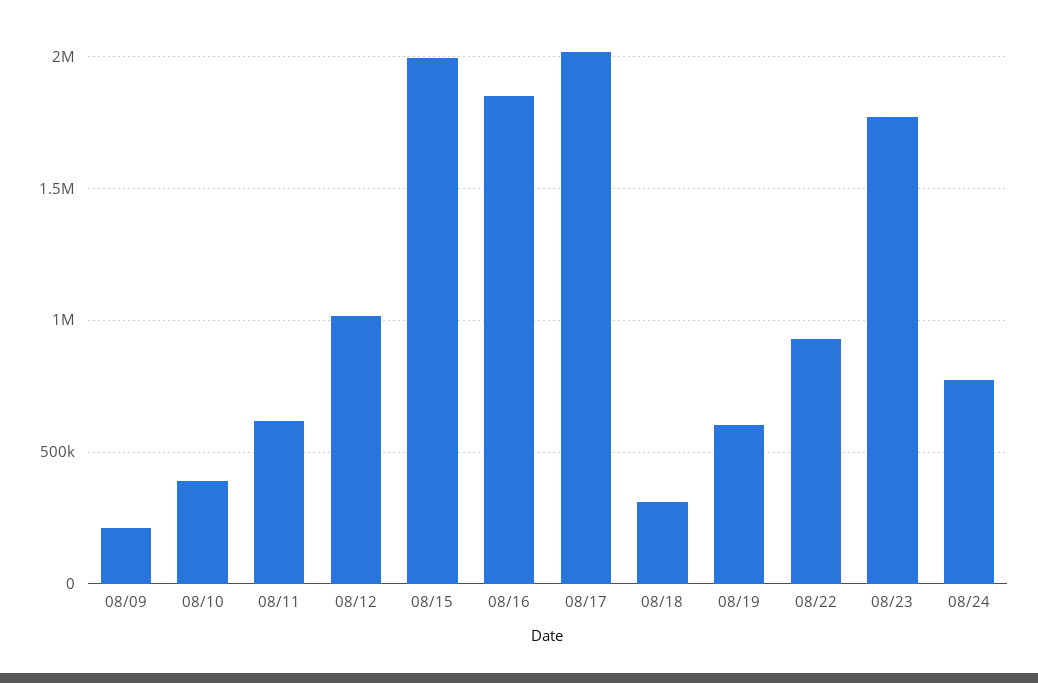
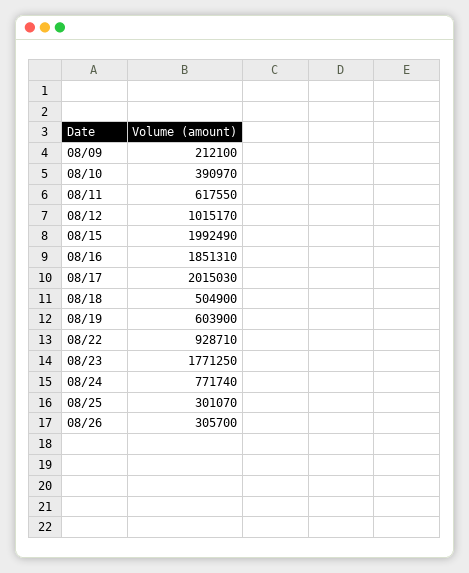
08/18: 300000 -> 504900
08/25: none -> 301070
08/26: none -> 305700

